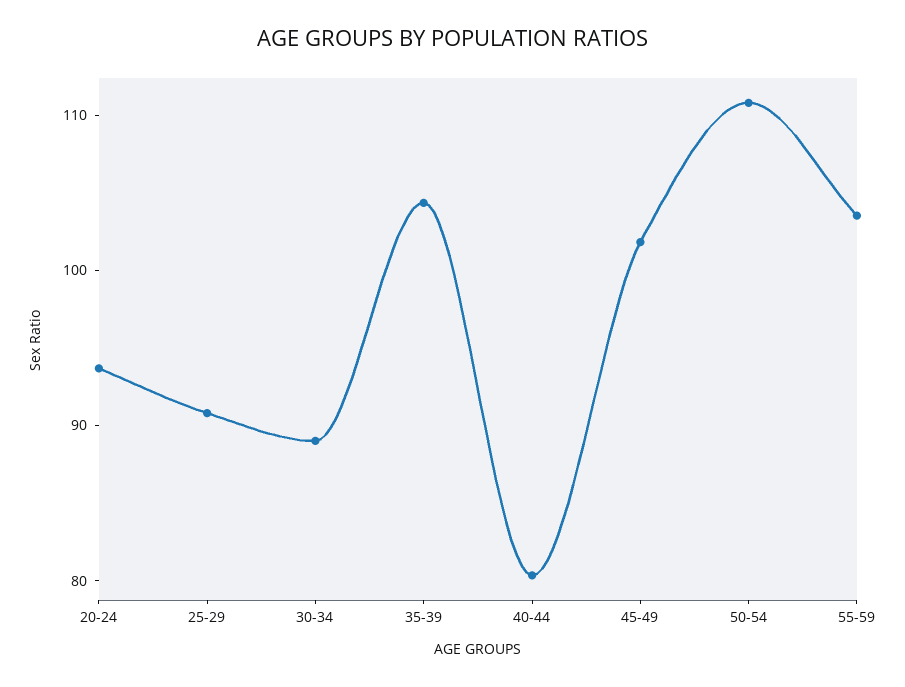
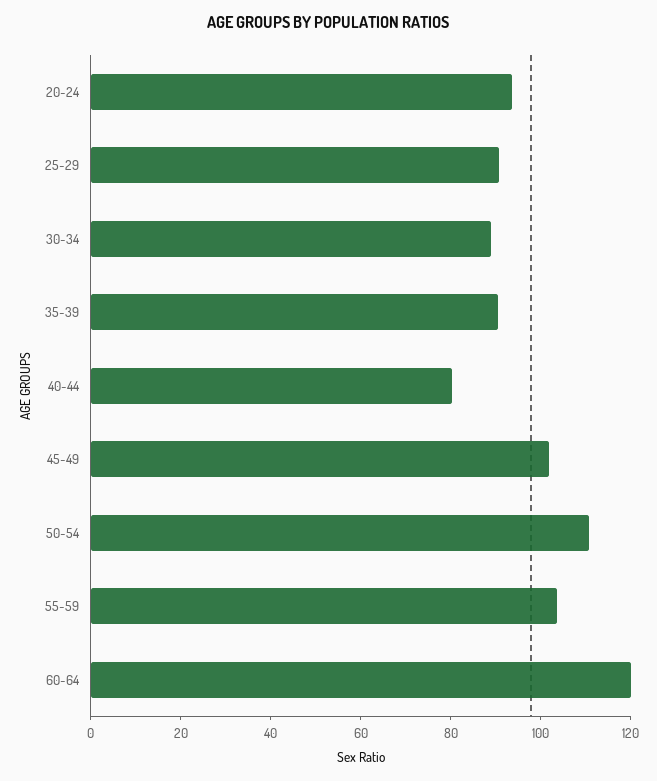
35-39: 104 -> 90
60-64: none -> 120

